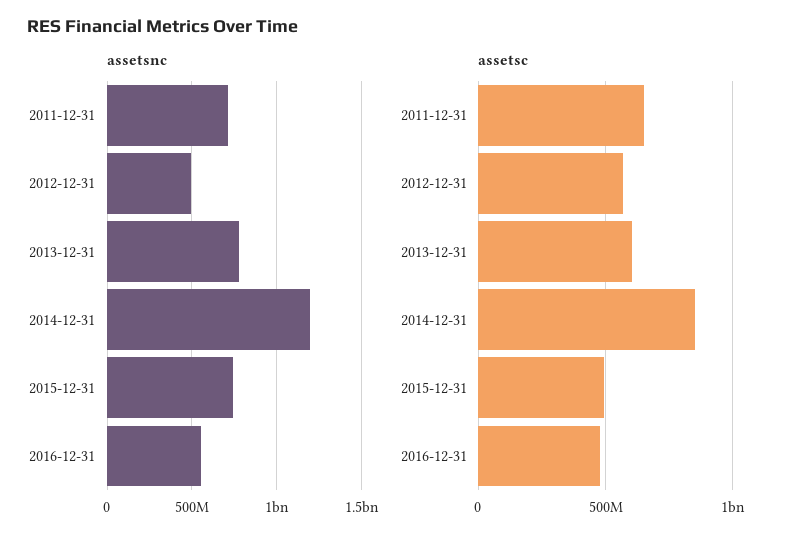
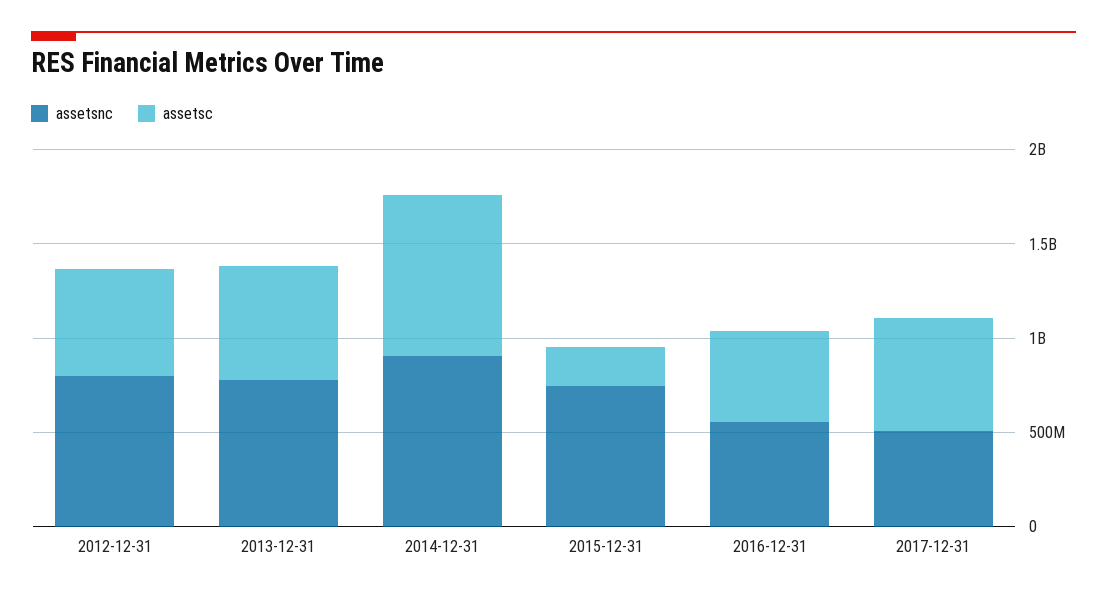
assetsnc, 2011-12-31: 700000000 -> none
assetsnc, 2012-12-31: 500000000 -> 800000000
assetsnc, 2014-12-31: 1200000000 -> 900000000
assetsc, 2011-12-31: 650000000 -> none
assetsc, 2015-12-31: 500000000 -> 200000000
assetsnc, 2017-12-31: none -> 500000000
assetsc, 2017-12-31: none -> 600000000

